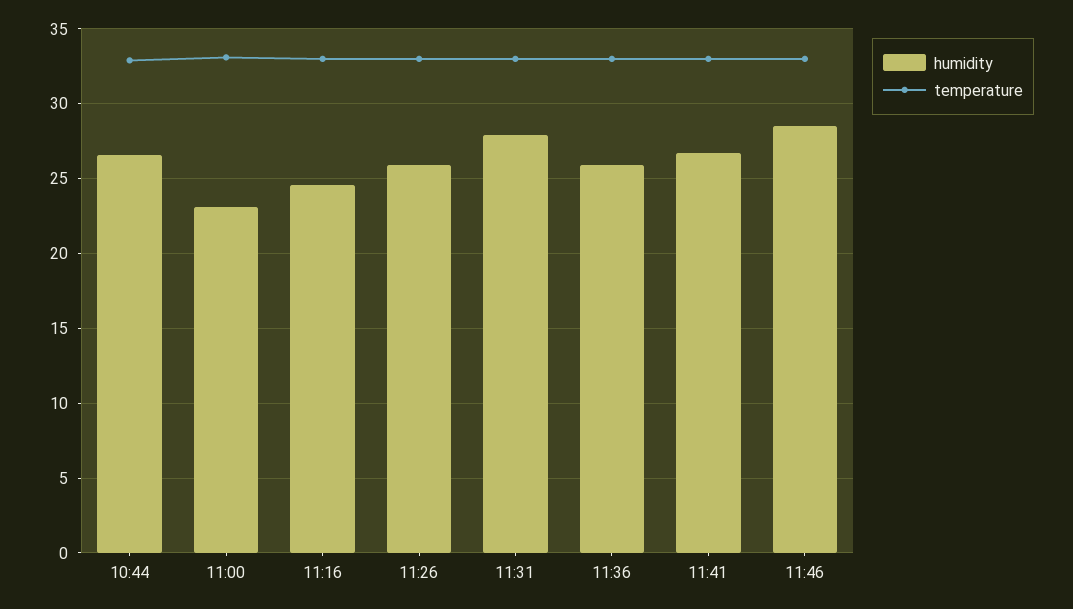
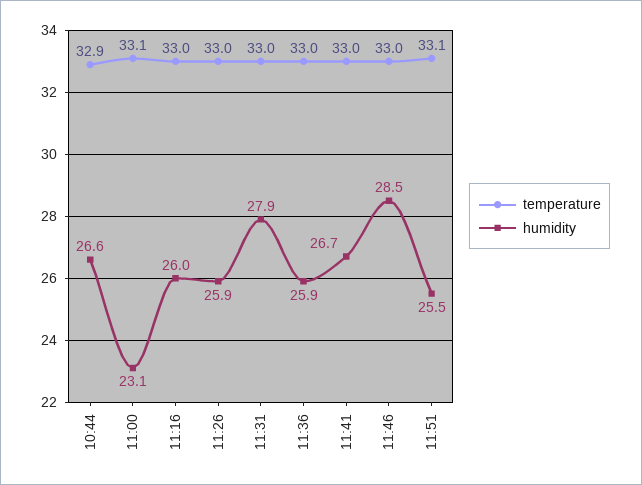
humidity, 11:16: 24.5 -> 26
temperature, 11:51: none -> 33.1
humidity, 11:51: none -> 25.5

